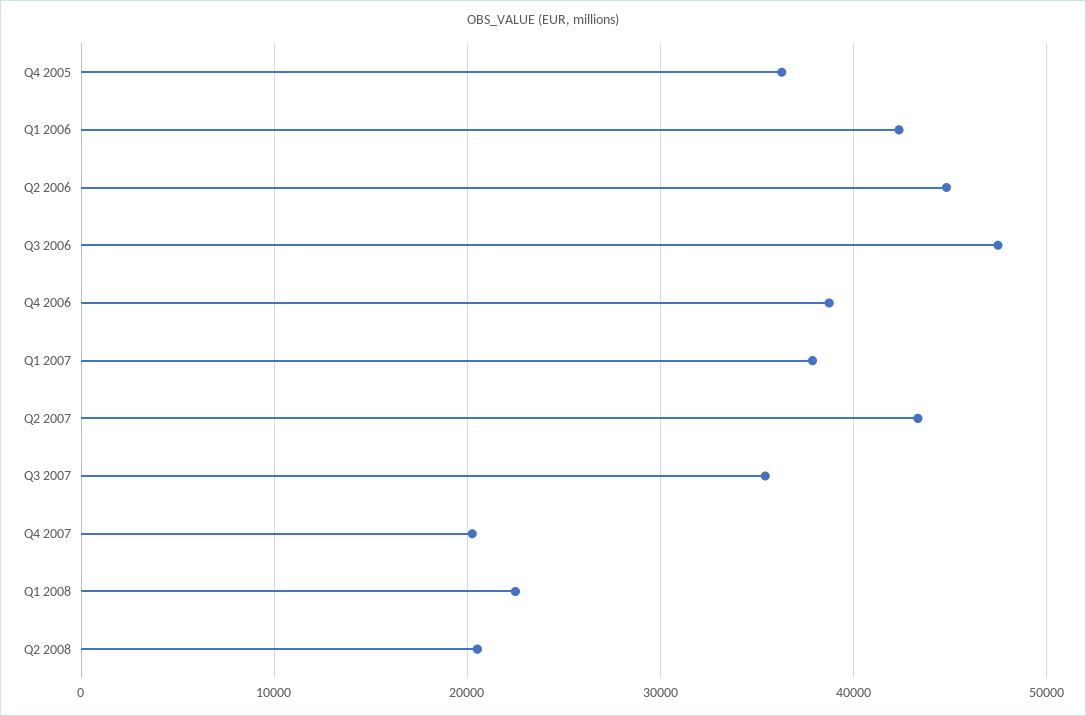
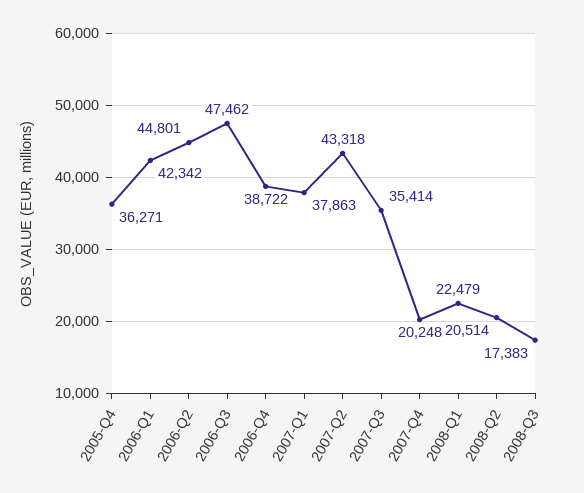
2008-Q3: none -> 17383

